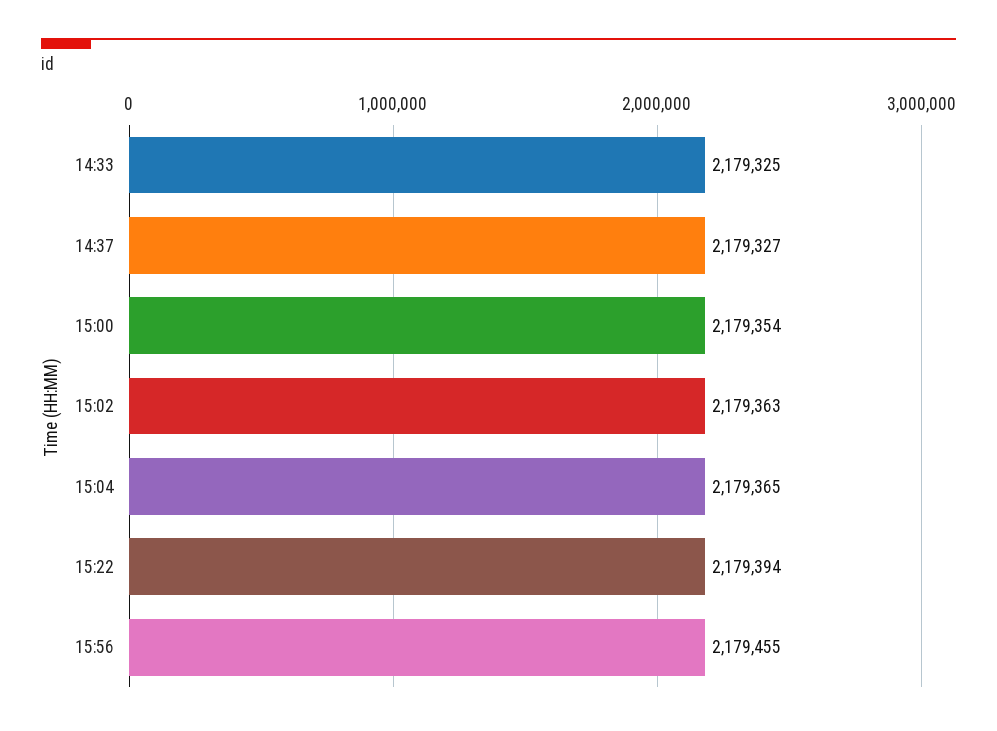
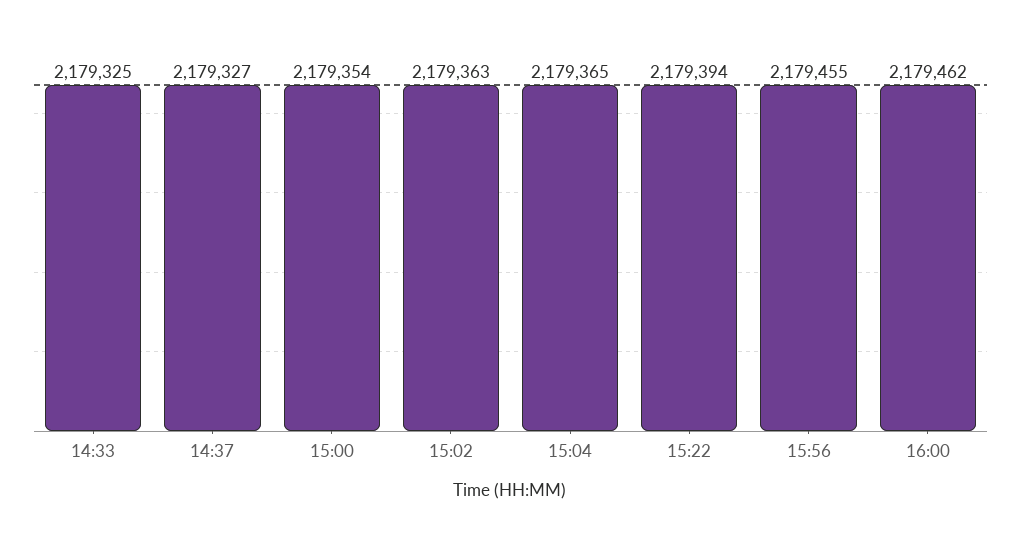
16:00: none -> 2179462

